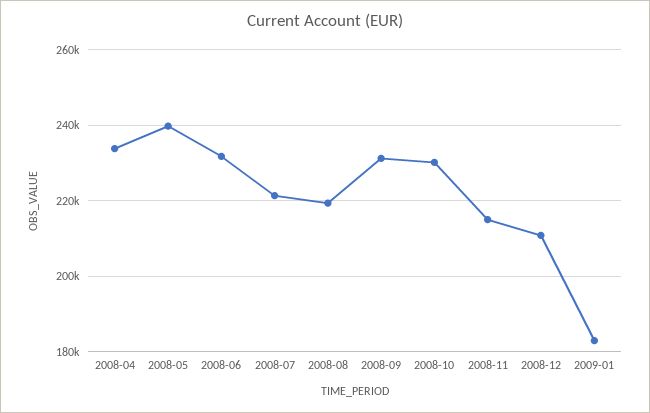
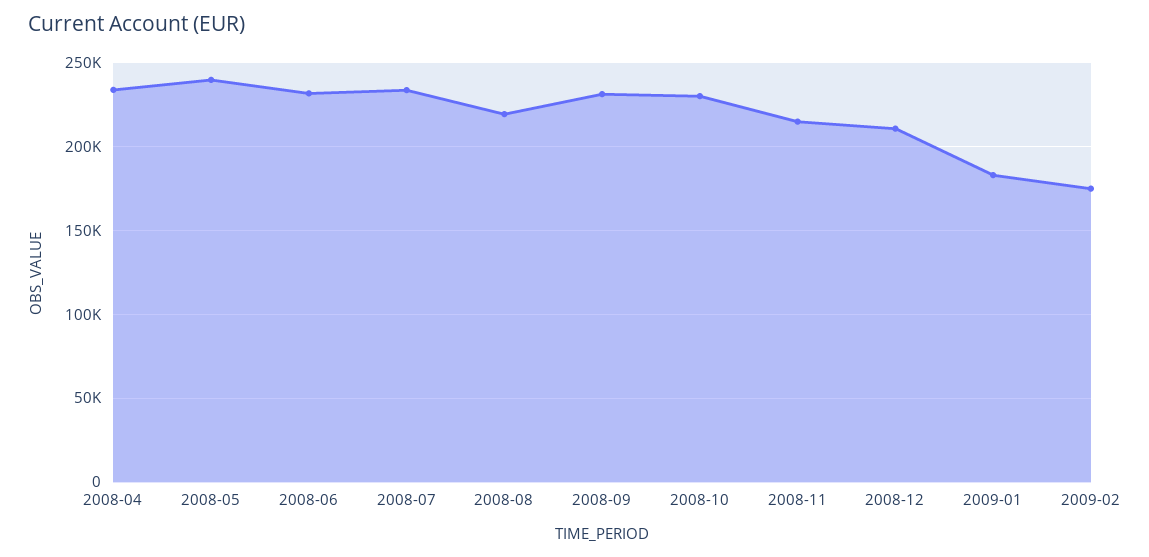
2008-07: 222000 -> 235000
2009-02: none -> 175000

